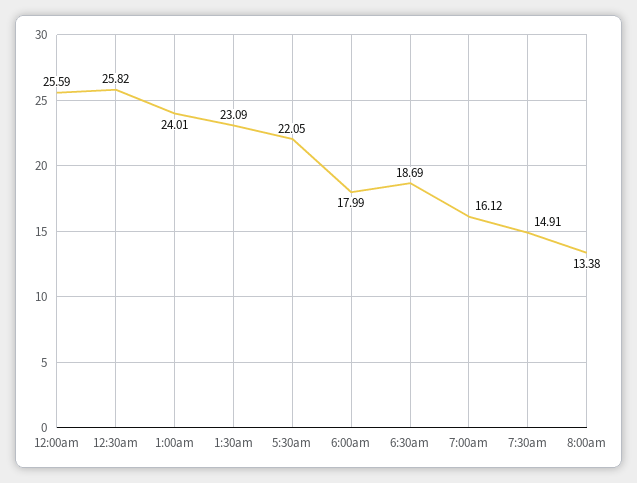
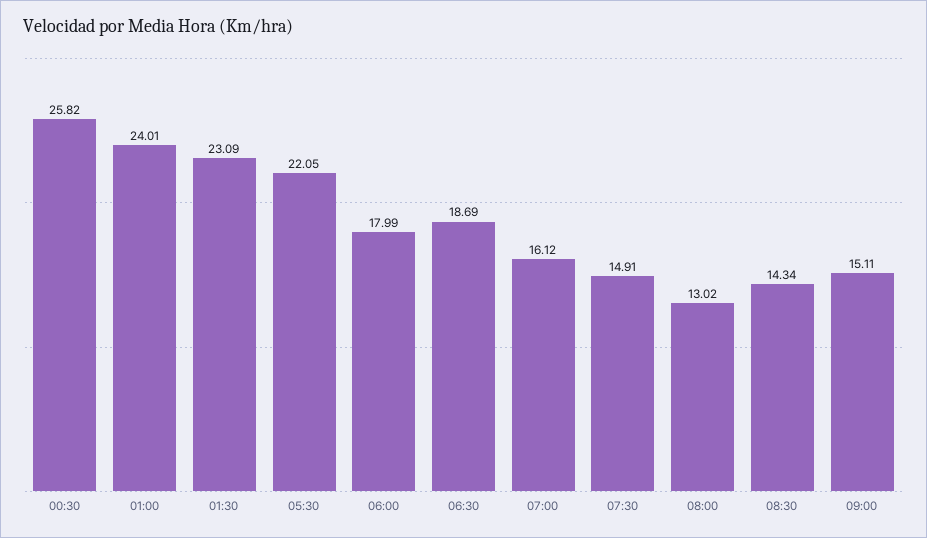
12:00am: 25.59 -> none
8:00am: 13.38 -> 13.02
08:30: none -> 14.34
09:00: none -> 15.11

